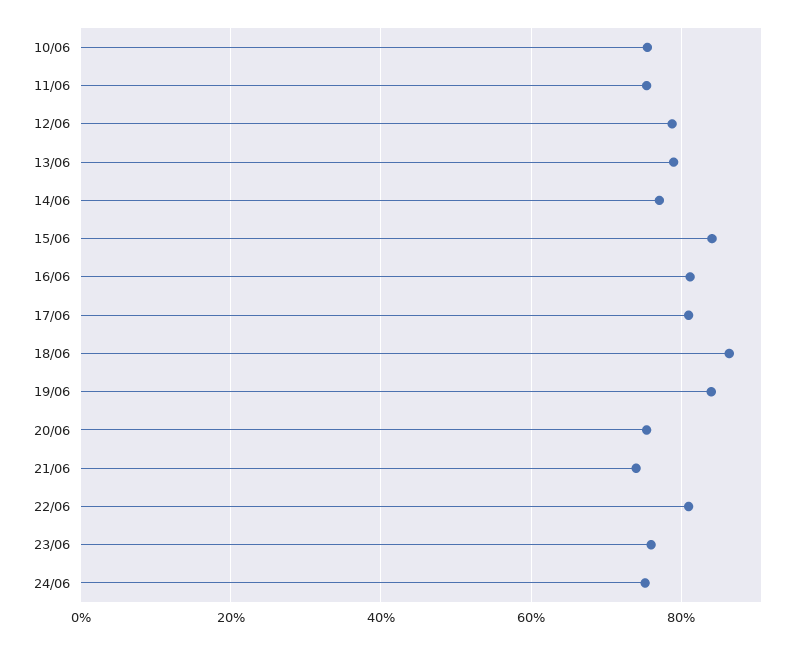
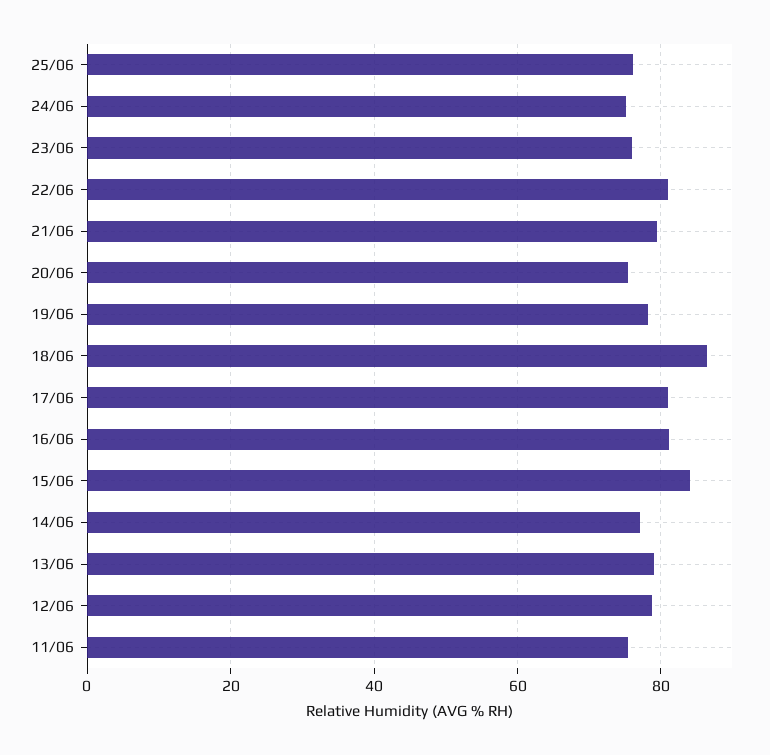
10/06: 76 -> none
19/06: 84 -> 78
21/06: 74 -> 80
25/06: none -> 76

